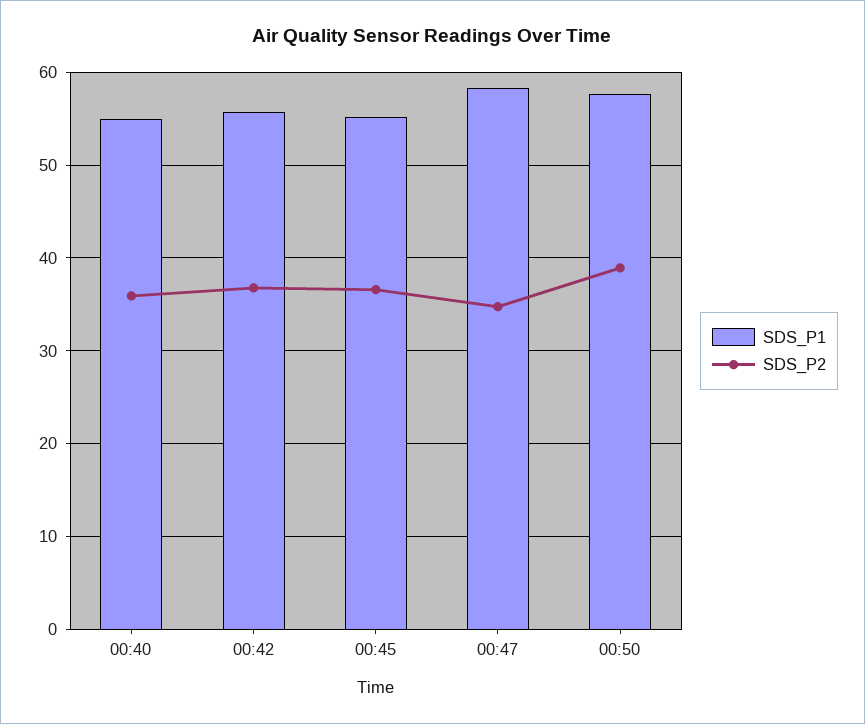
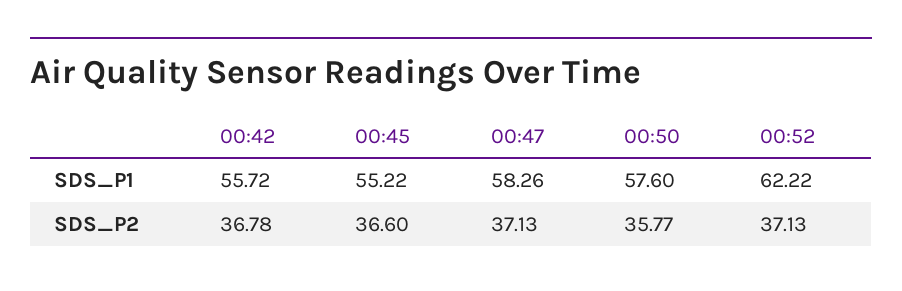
SDS_P1, 00:40: 55 -> none
SDS_P2, 00:40: 36 -> none
SDS_P2, 00:47: 35 -> 37.13
SDS_P2, 00:50: 39 -> 35.77
SDS_P1, 00:52: none -> 62.22
SDS_P2, 00:52: none -> 37.13

